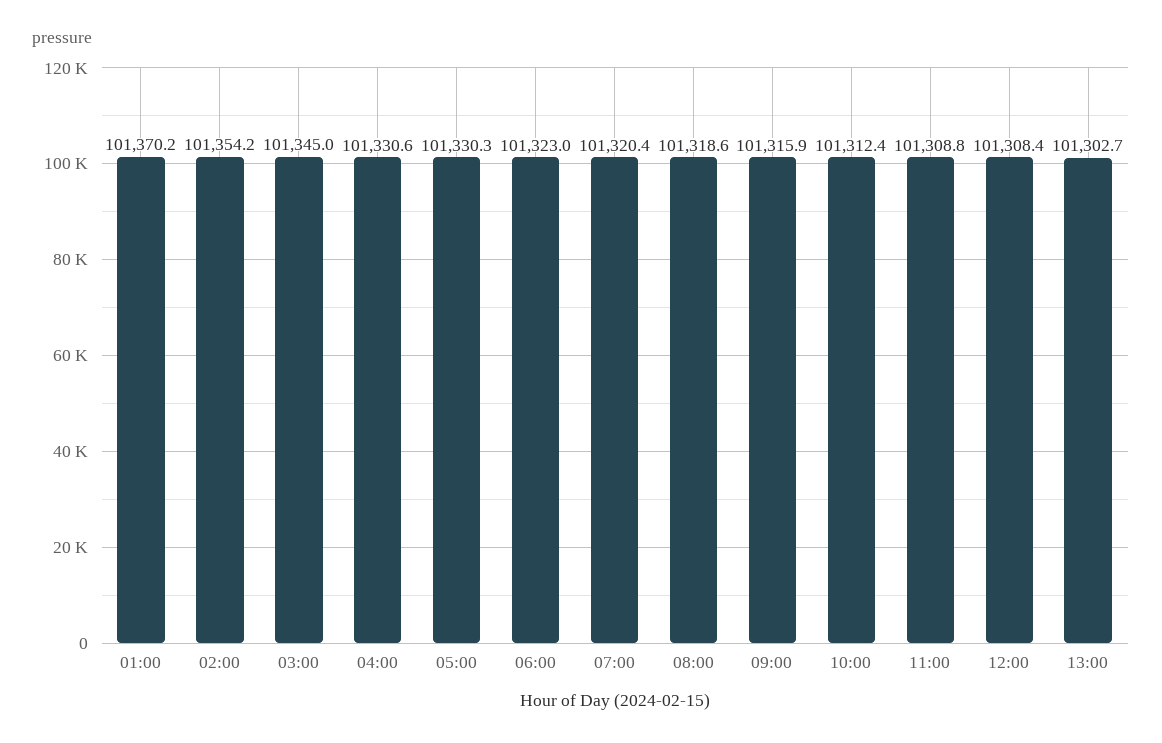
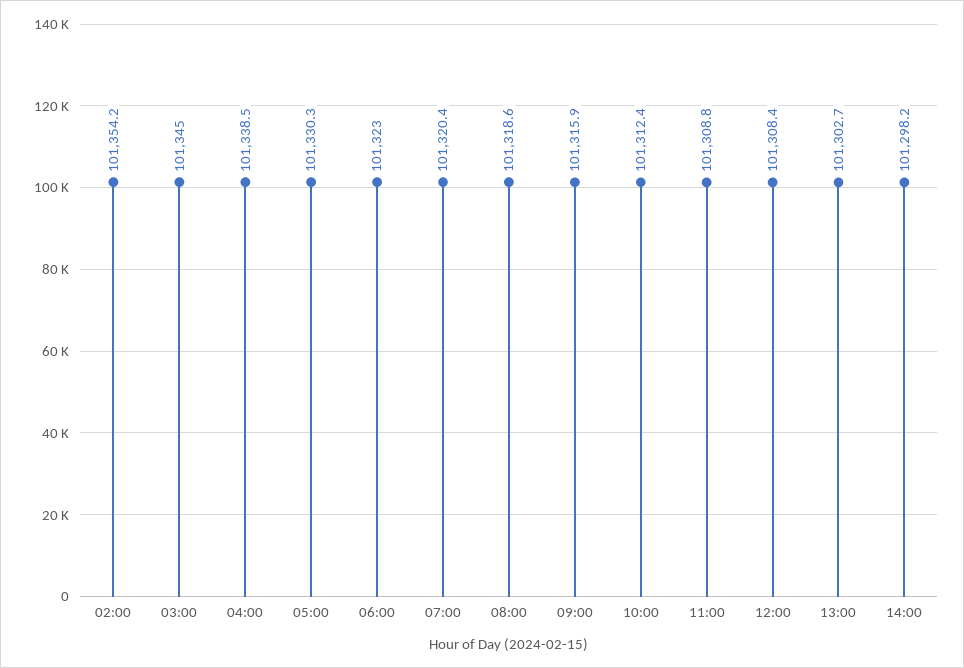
01:00: 101370.2 -> none
04:00: 101330.6 -> 101338.5
14:00: none -> 101298.2

